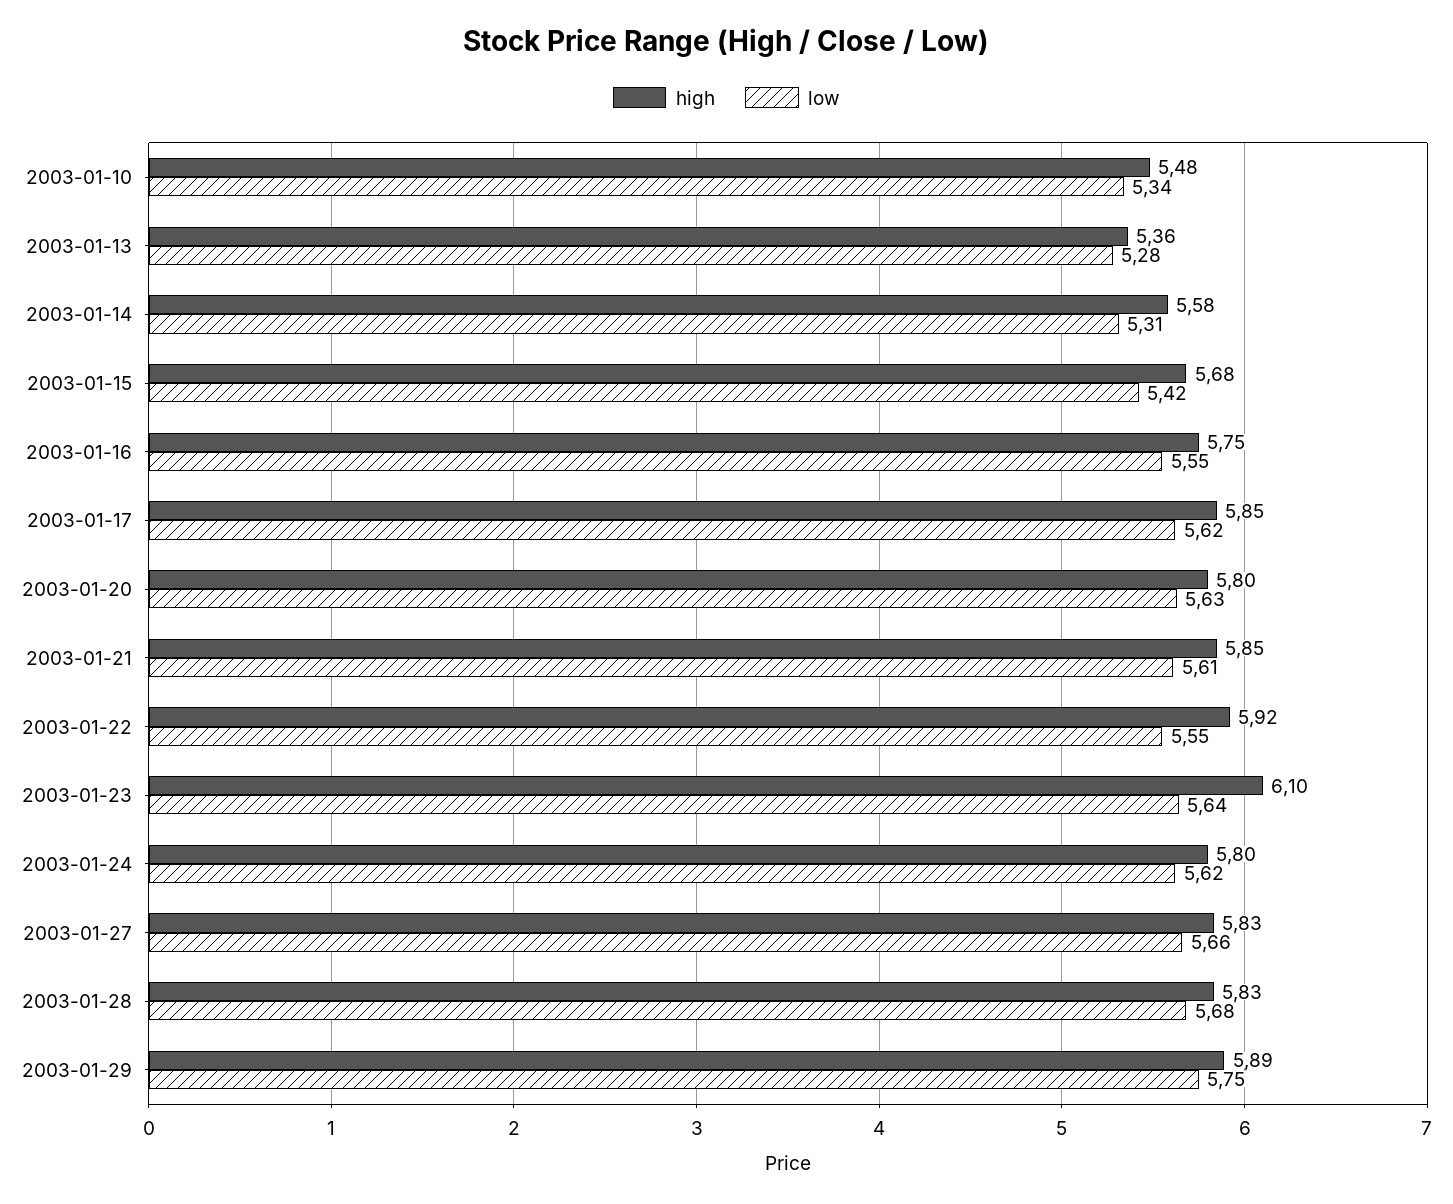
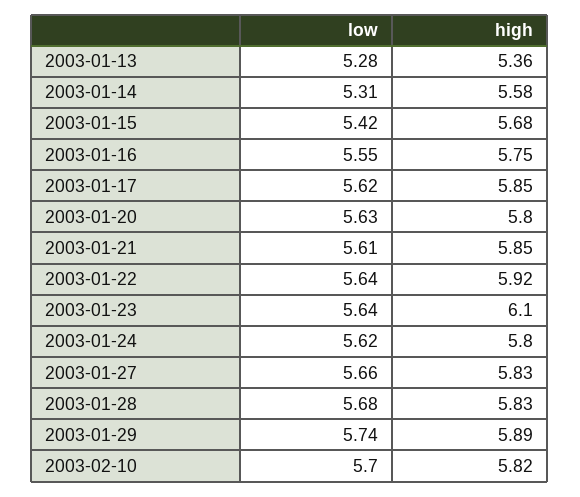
high, 2003-01-10: 5.48 -> none
low, 2003-01-10: 5.34 -> none
low, 2003-01-22: 5.55 -> 5.64
low, 2003-01-29: 5.75 -> 5.74
low, 2003-02-10: none -> 5.7
high, 2003-02-10: none -> 5.82

